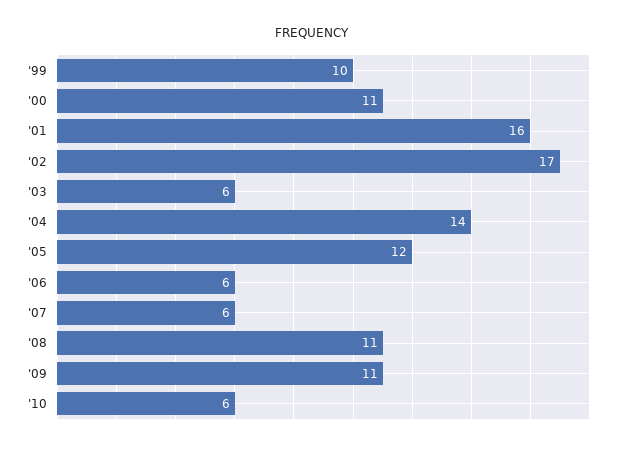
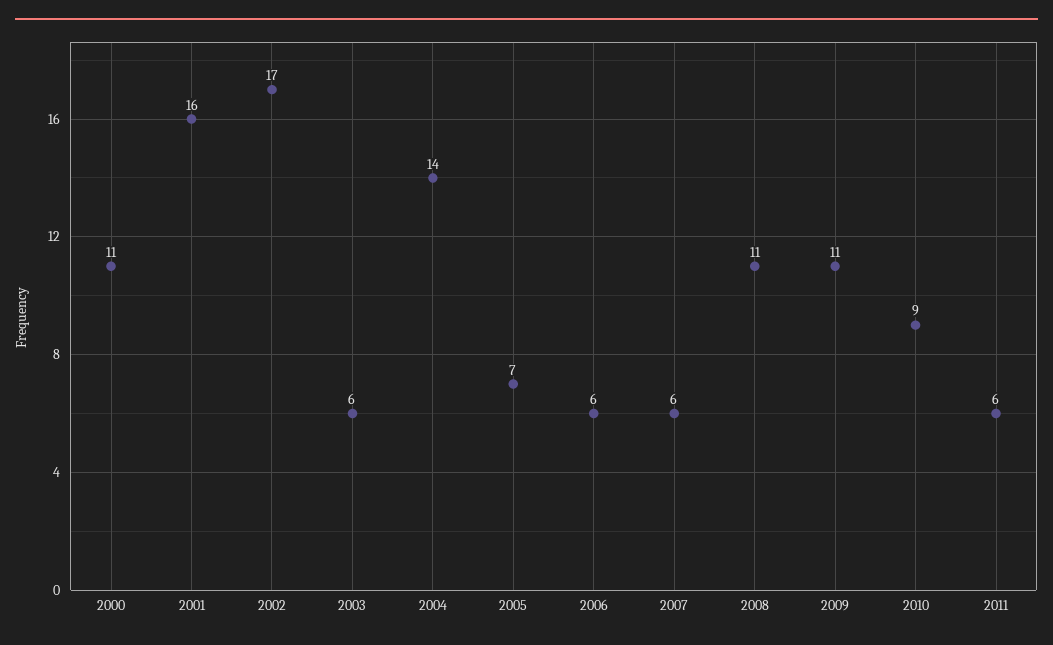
'99: 10 -> none
'05: 12 -> 7
'10: 6 -> 9
2011: none -> 6

